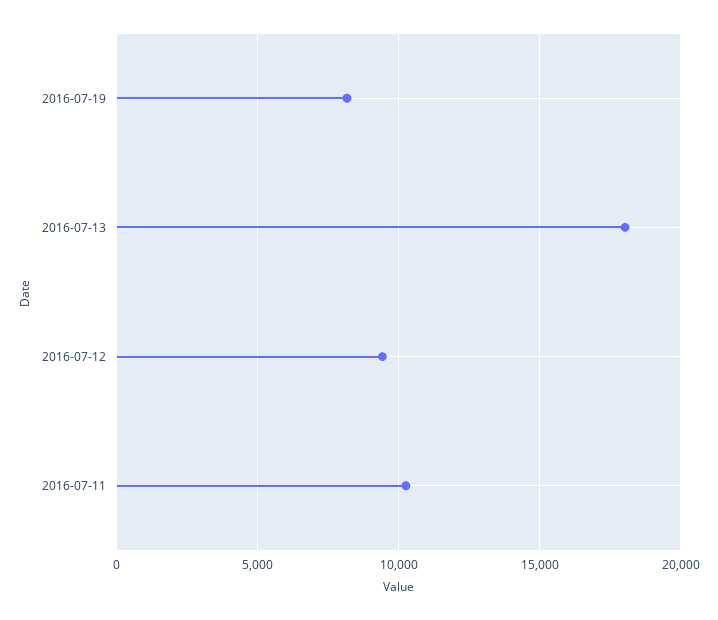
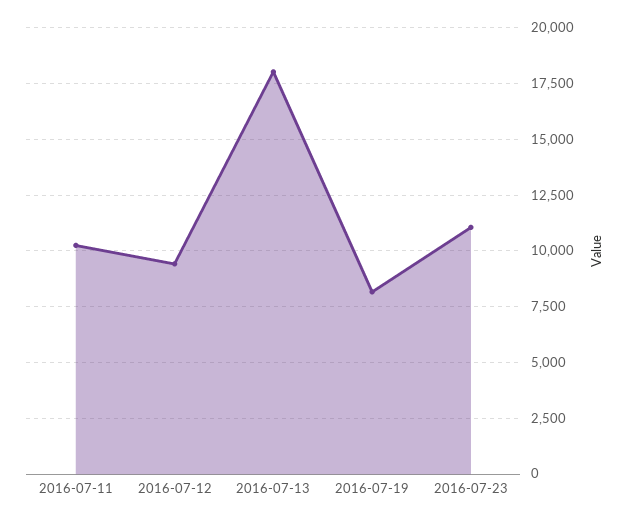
2016-07-23: none -> 11000

